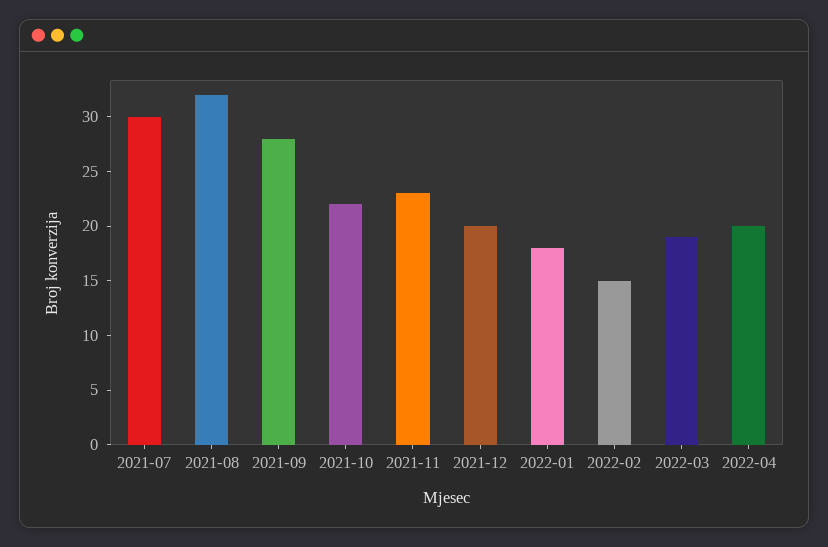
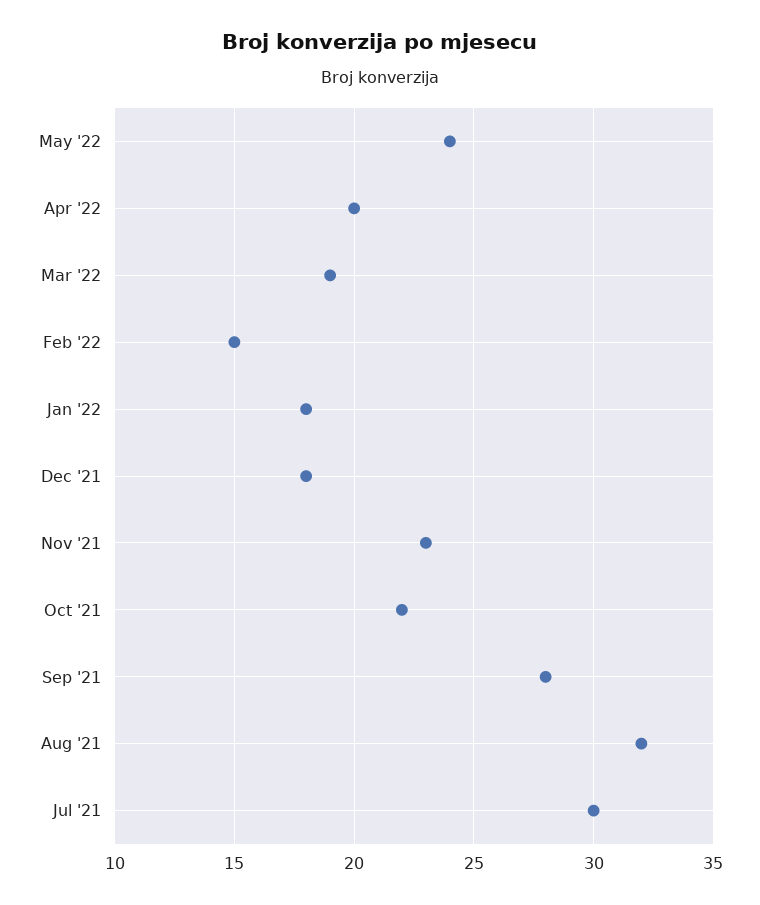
2021-12: 20 -> 18
May '22: none -> 24

